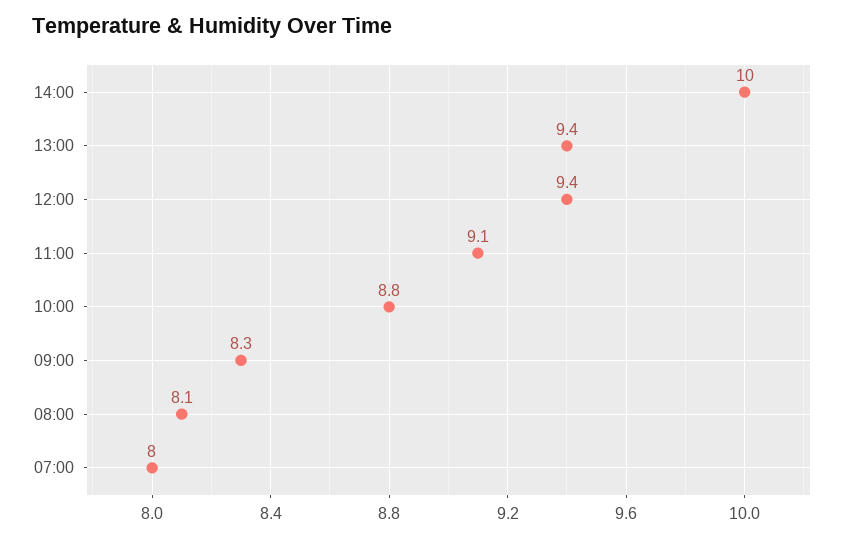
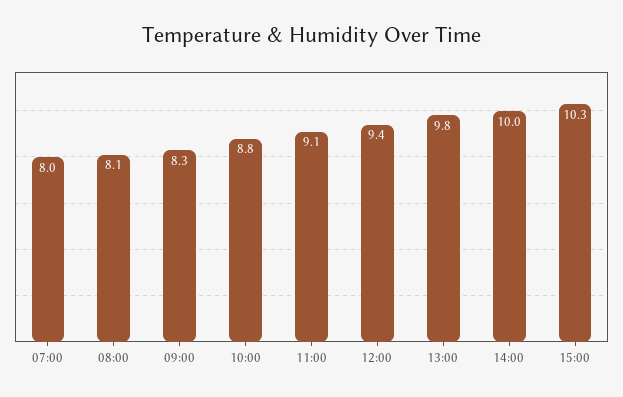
13:00: 9.4 -> 9.8
15:00: none -> 10.3

